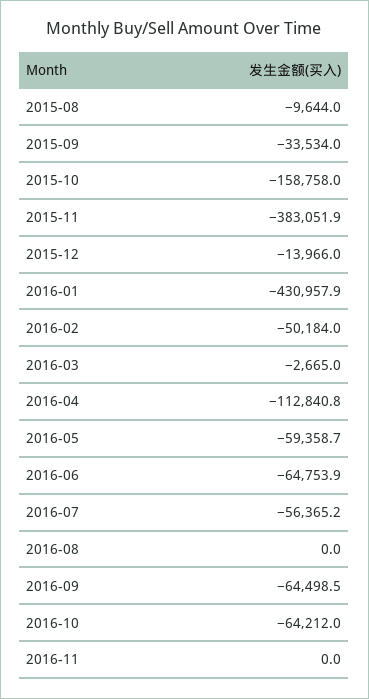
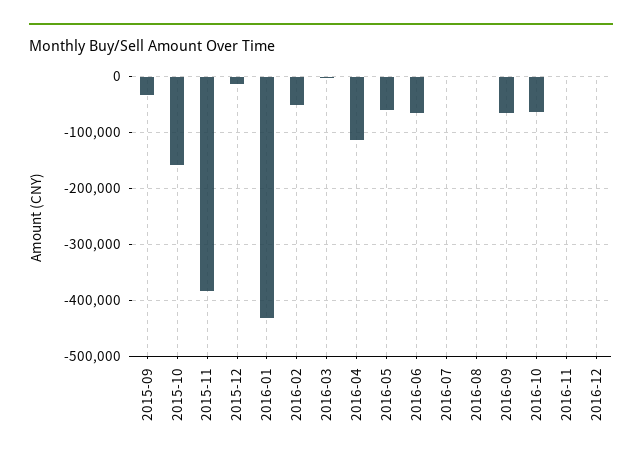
2015-08: -9644 -> none
2016-07: -56365.2 -> 0
2016-12: none -> 0

